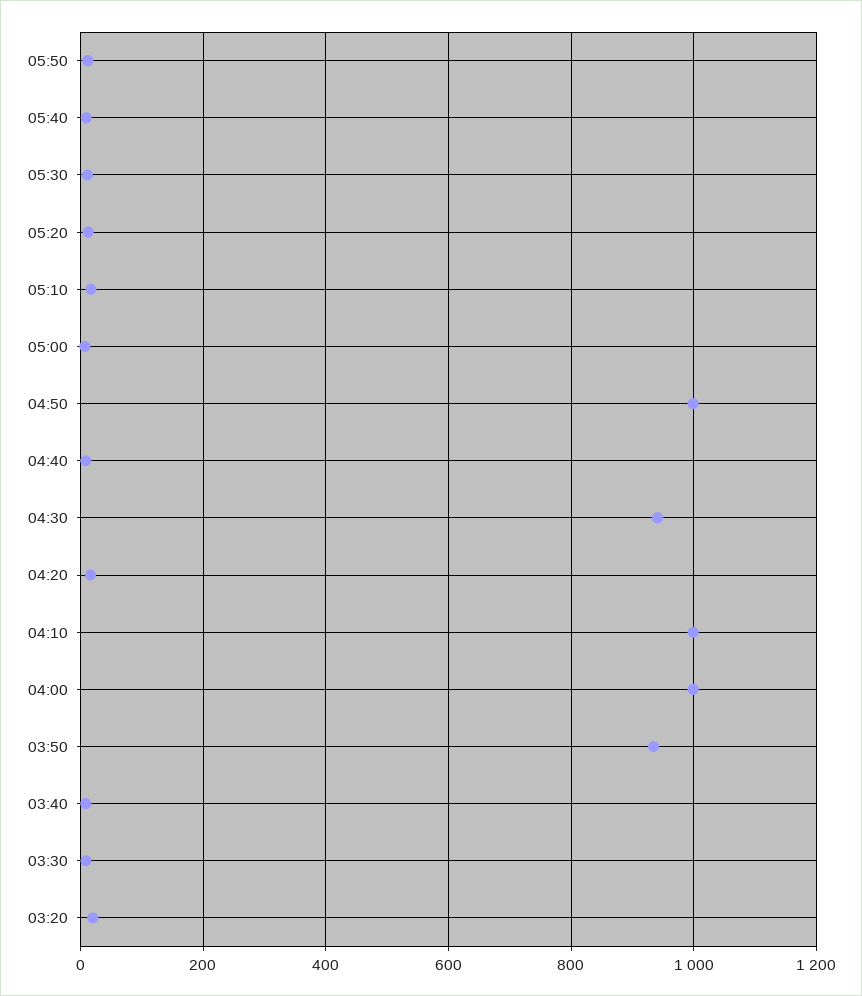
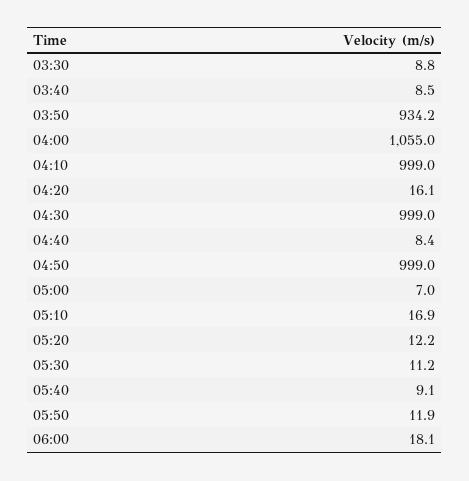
04:30: 940 -> 999
04:00: 1000 -> 1055
03:20: 20 -> none
06:00: none -> 18.1

